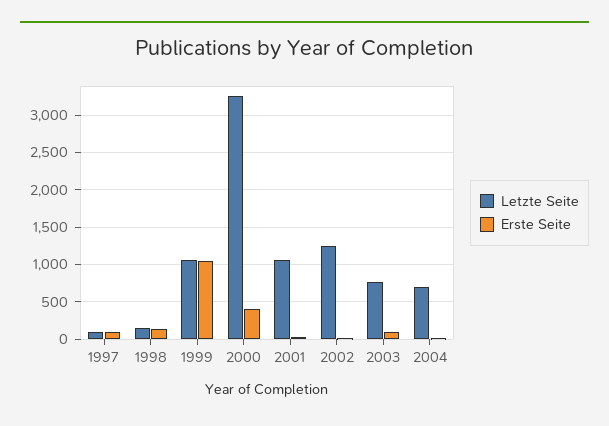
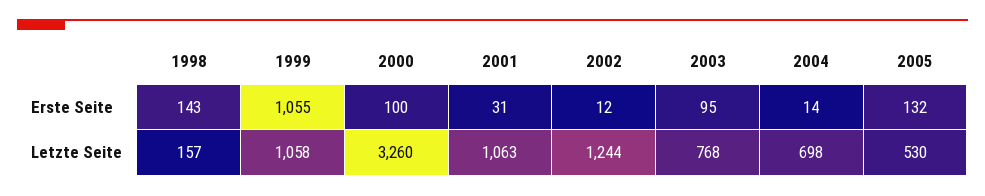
Letzte Seite, 1997: 100 -> none
Erste Seite, 1997: 100 -> none
Erste Seite, 2000: 400 -> 100
Erste Seite, 2005: none -> 132
Letzte Seite, 2005: none -> 530

